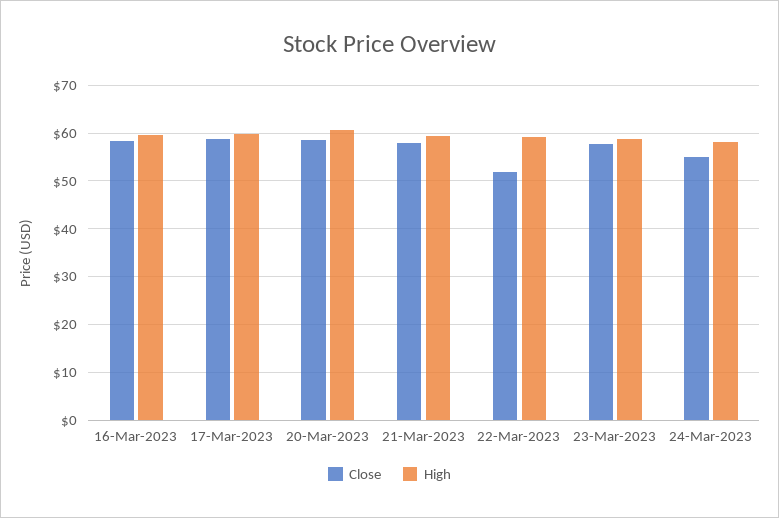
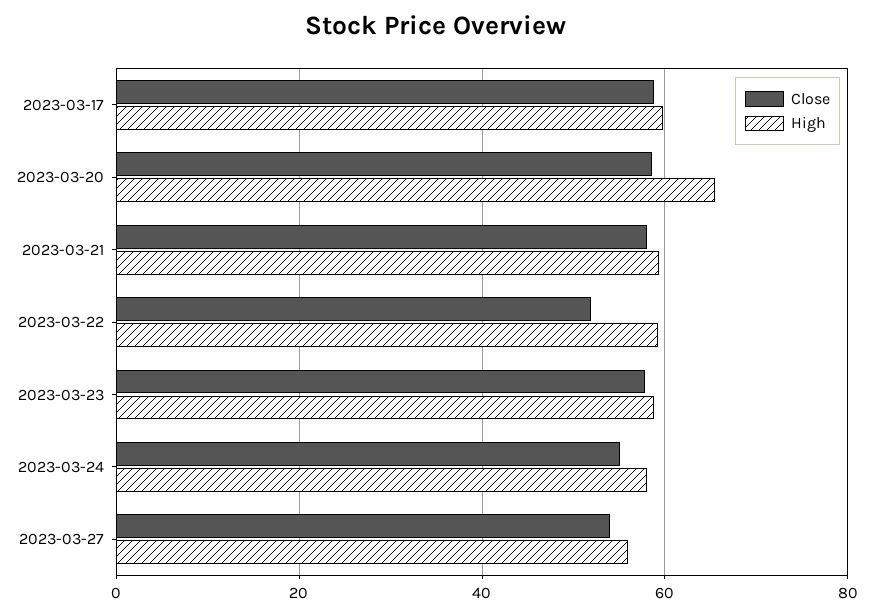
Close, 16-Mar-2023: 58 -> none
High, 16-Mar-2023: 60 -> none
High, 20-Mar-2023: 60 -> 66
Close, 2023-03-27: none -> 54
High, 2023-03-27: none -> 56

